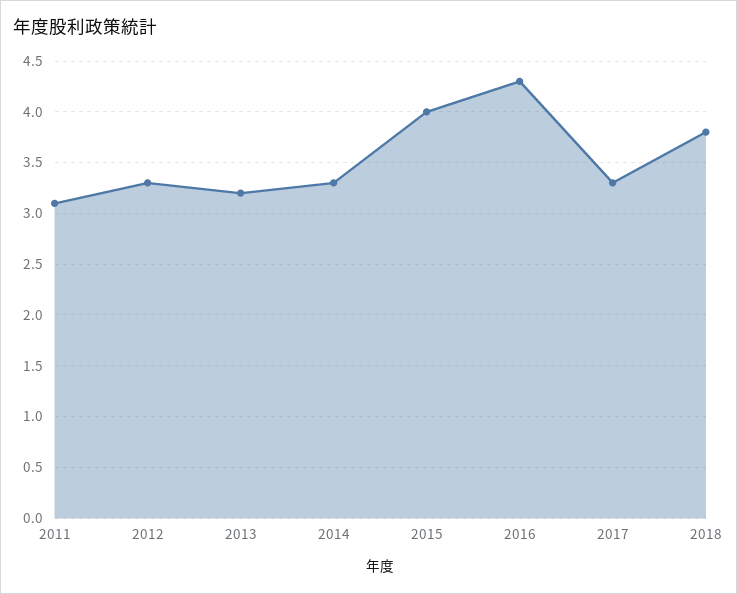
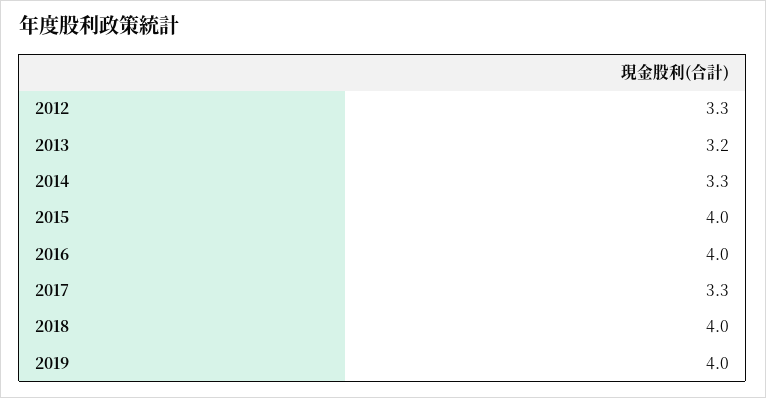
2011: 3.1 -> none
2016: 4.3 -> 4
2018: 3.8 -> 4
2019: none -> 4

